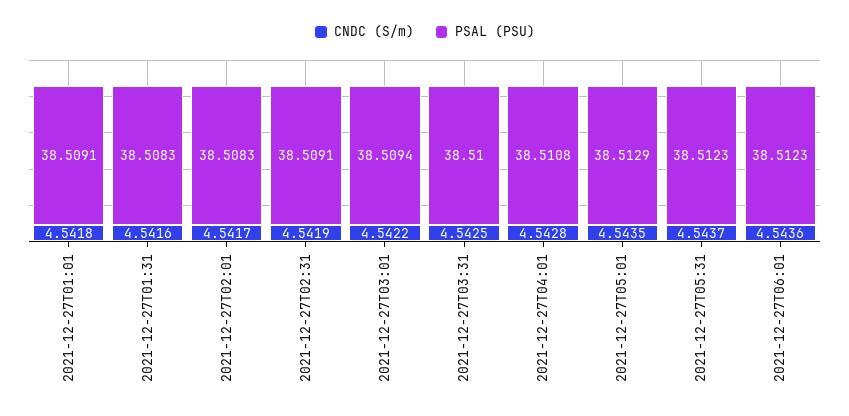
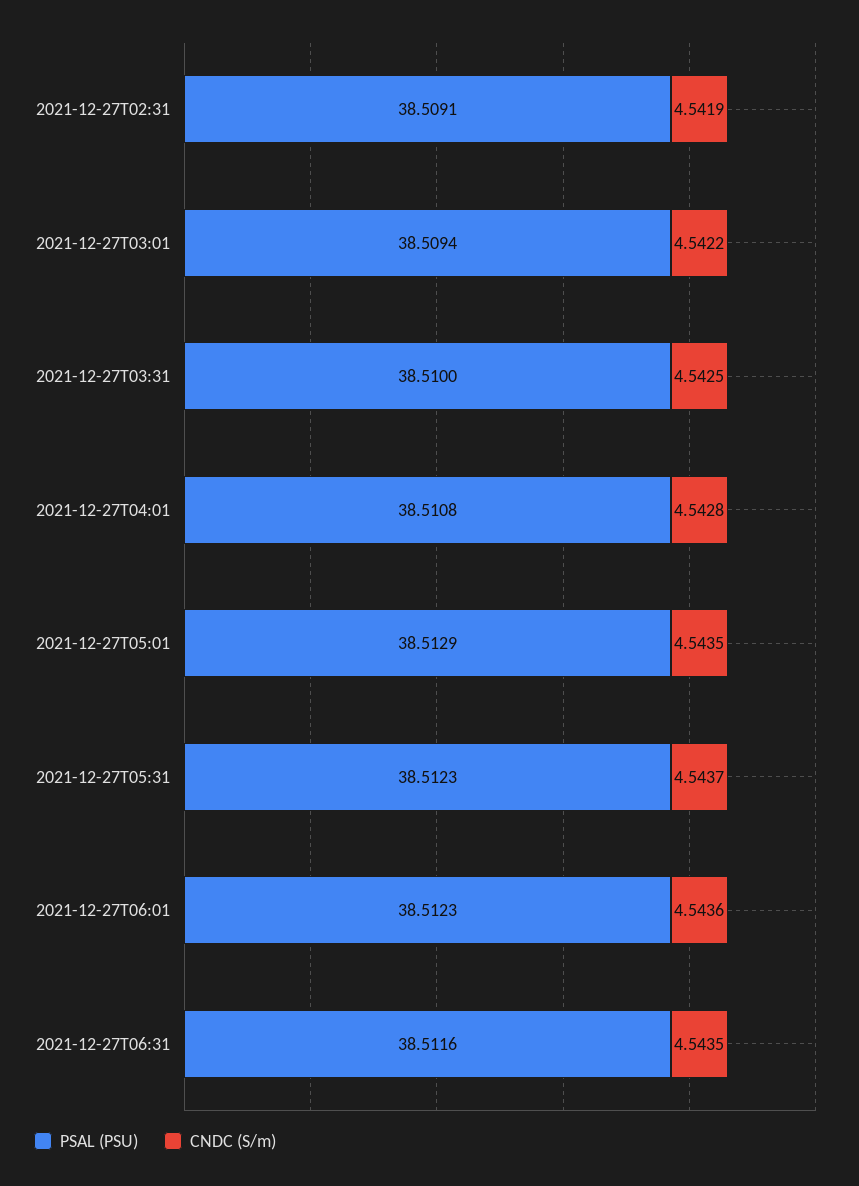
CNDC (S/m), 2021-12-27T01:01: 4.5418 -> none
PSAL (PSU), 2021-12-27T01:01: 38.5091 -> none
CNDC (S/m), 2021-12-27T01:31: 4.5416 -> none
PSAL (PSU), 2021-12-27T01:31: 38.5083 -> none
CNDC (S/m), 2021-12-27T02:01: 4.5417 -> none
PSAL (PSU), 2021-12-27T02:01: 38.5083 -> none
PSAL (PSU), 2021-12-27T06:31: none -> 38.5116
CNDC (S/m), 2021-12-27T06:31: none -> 4.5435

